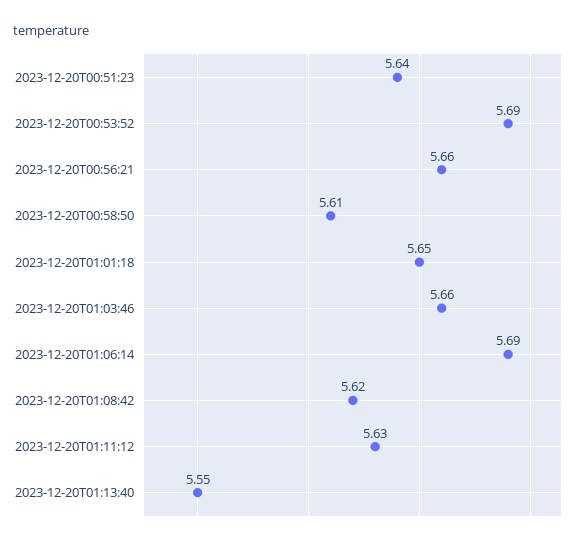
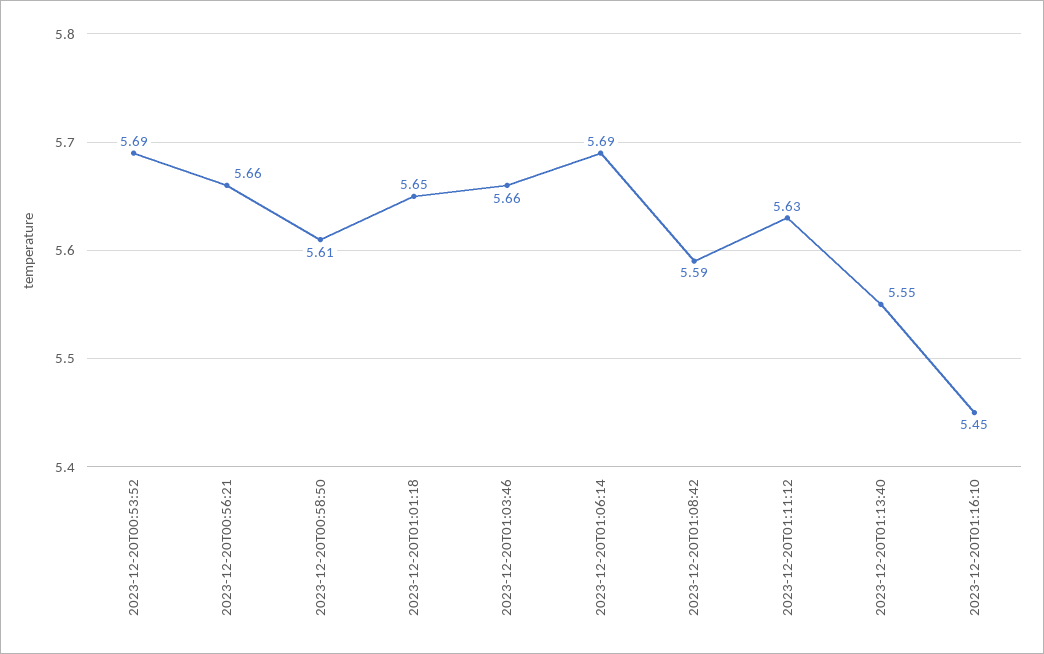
2023-12-20T00:51:23: 5.64 -> none
2023-12-20T01:08:42: 5.62 -> 5.59
2023-12-20T01:16:10: none -> 5.45

